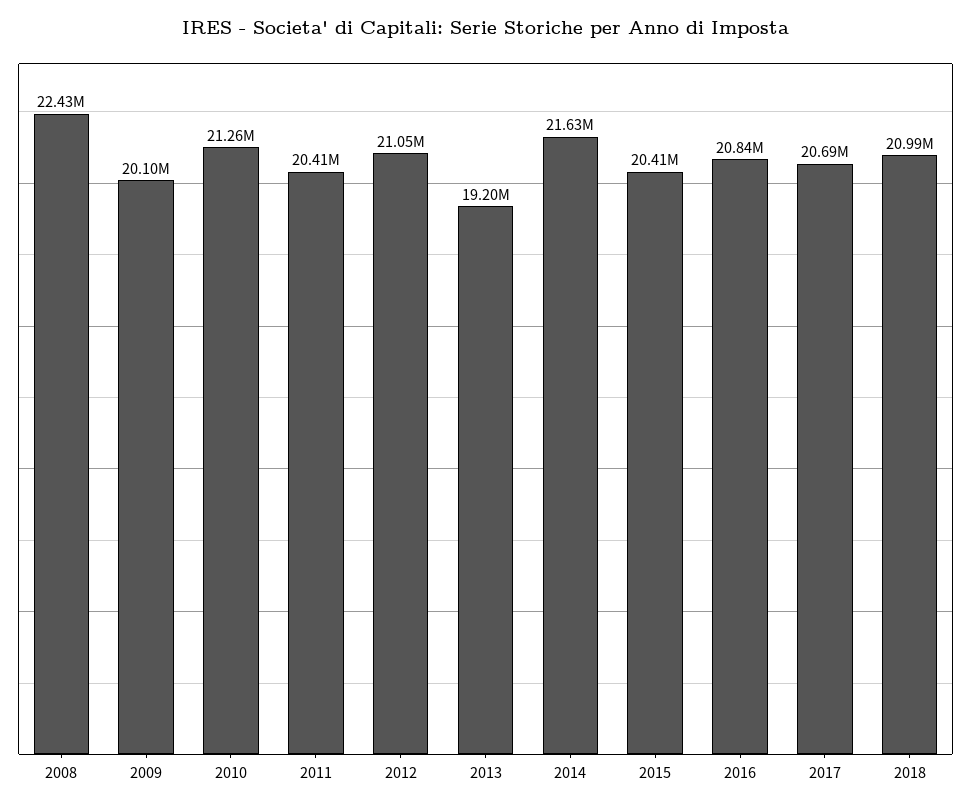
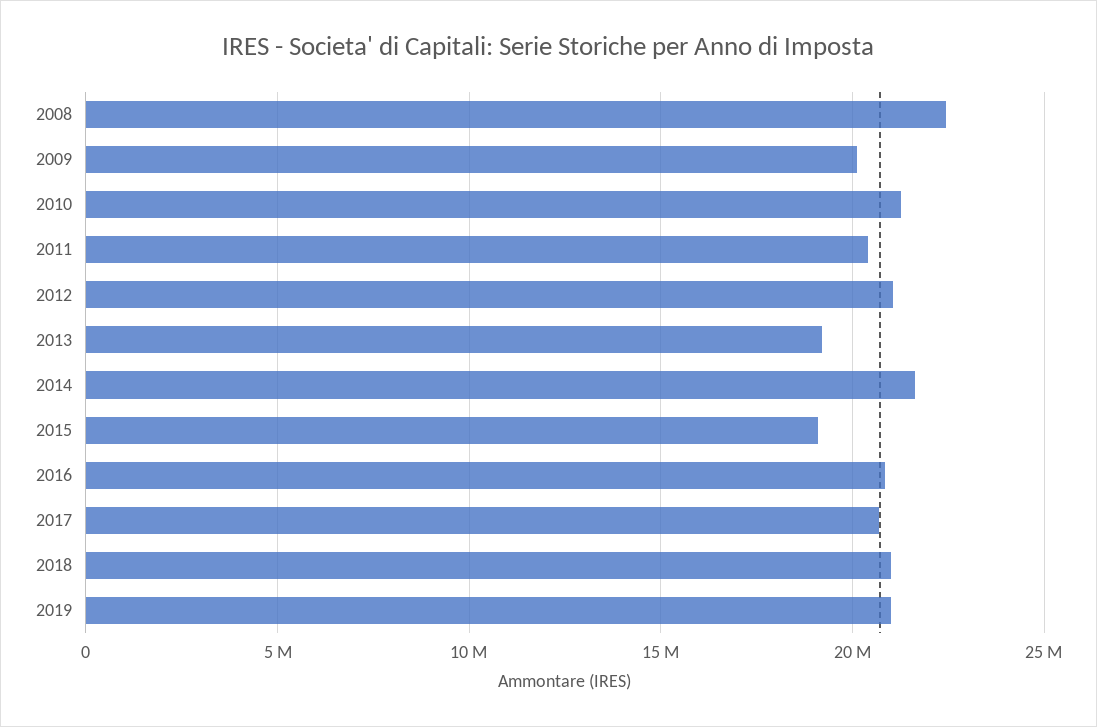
2015: 20410000 -> 19000000
2019: none -> 21000000

